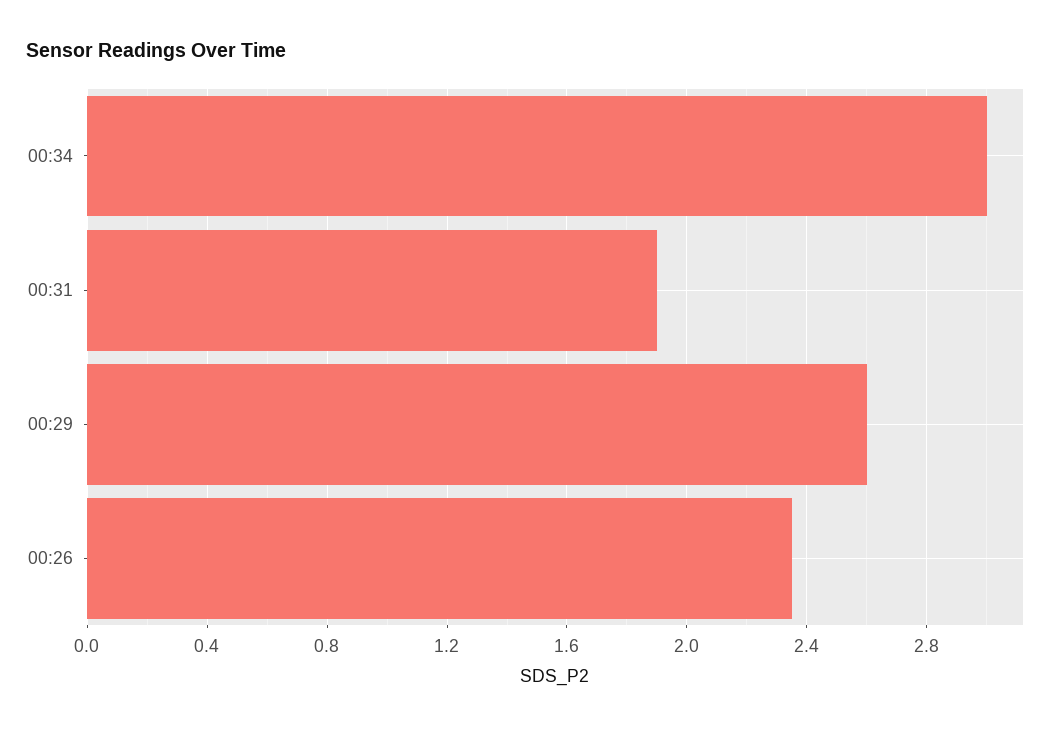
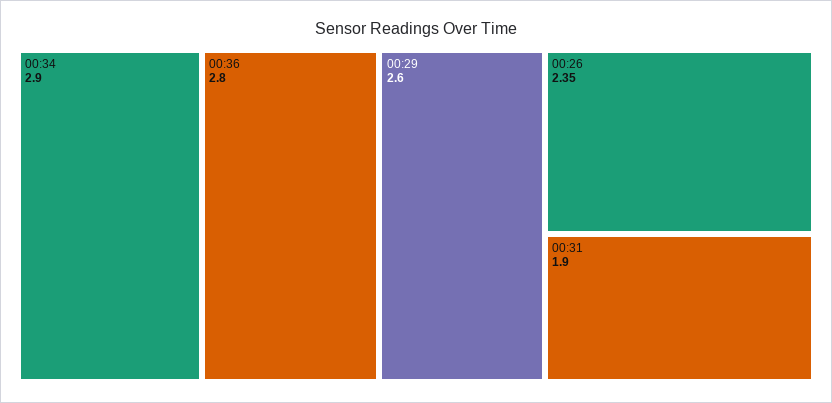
00:34: 3 -> 2.9
00:36: none -> 2.8

